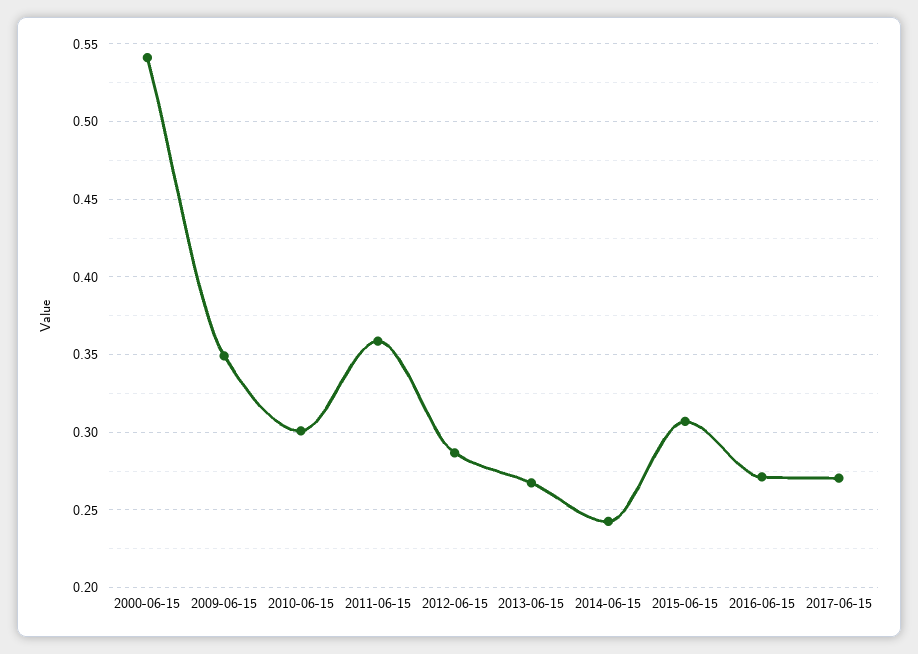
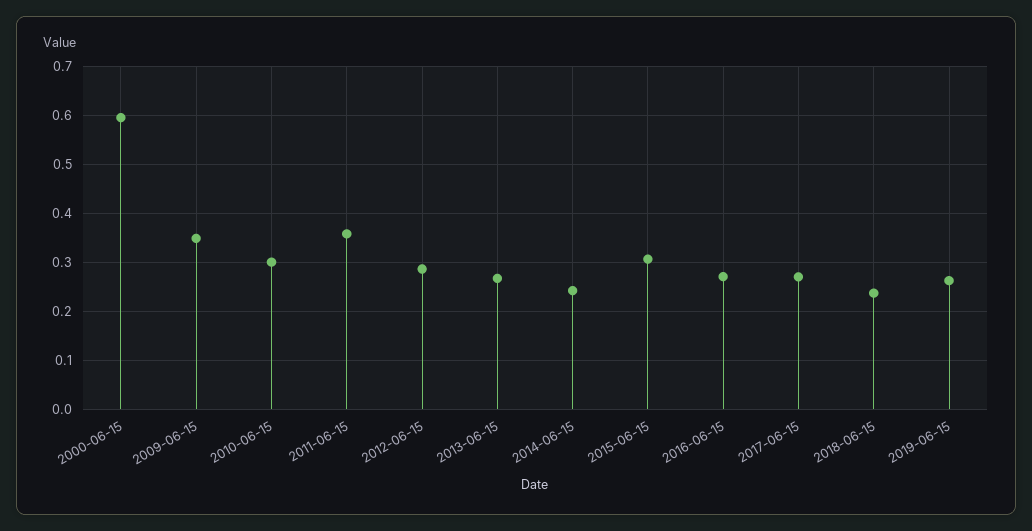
2000-06-15: 0.54 -> 0.6
2018-06-15: none -> 0.24
2019-06-15: none -> 0.26

